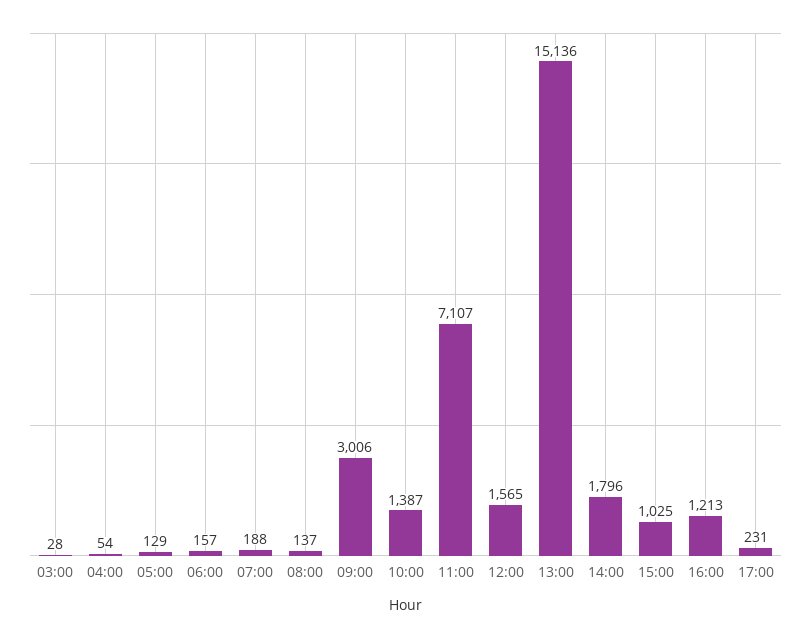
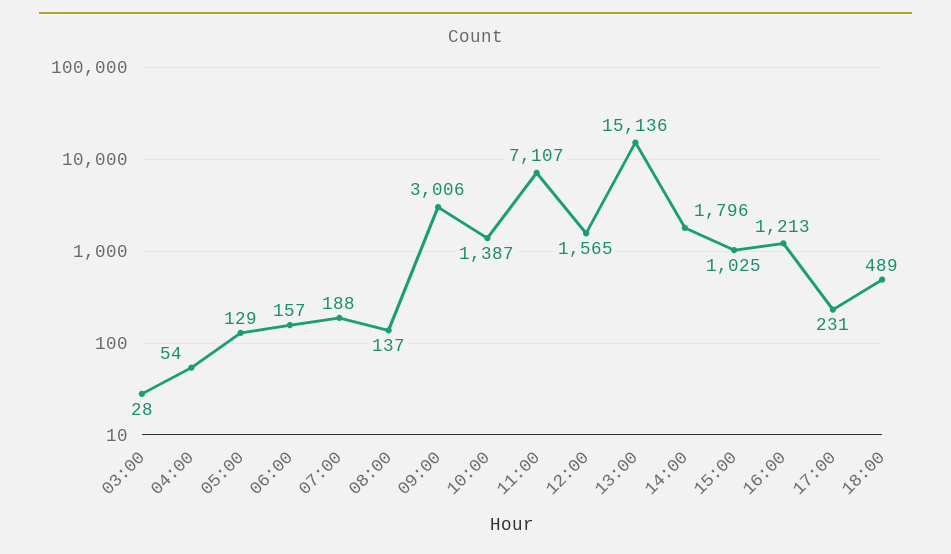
18:00: none -> 489

